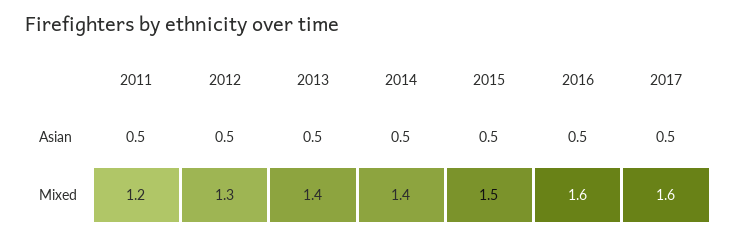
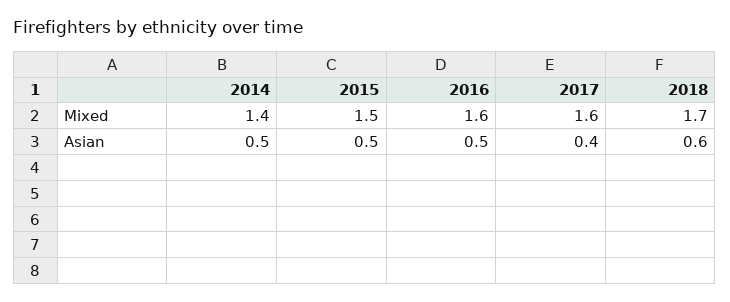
2011, Asian: 0.5 -> none
2012, Asian: 0.5 -> none
2013, Asian: 0.5 -> none
2017, Asian: 0.5 -> 0.4
2011, Mixed: 1.2 -> none
2012, Mixed: 1.3 -> none
2013, Mixed: 1.4 -> none
2018, Mixed: none -> 1.7
2018, Asian: none -> 0.6

